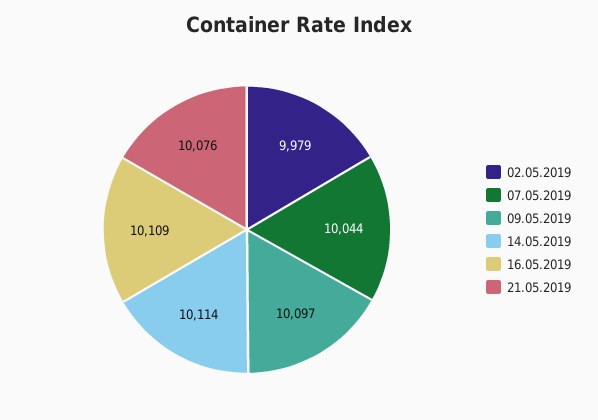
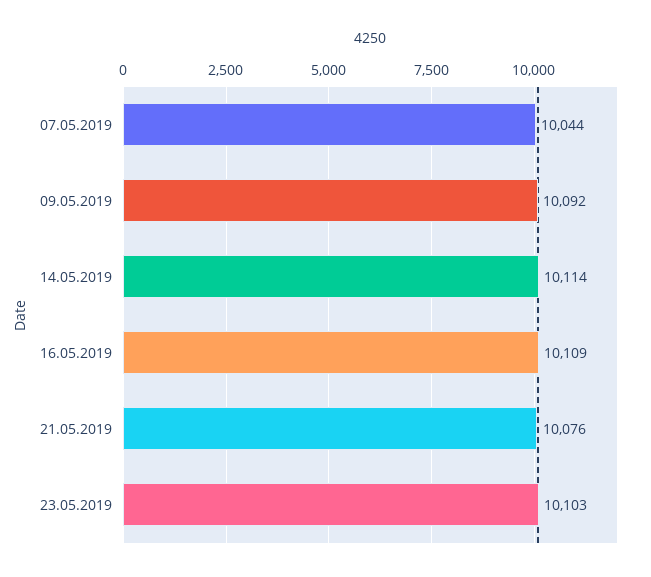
02.05.2019: 9979 -> none
09.05.2019: 10097 -> 10092
23.05.2019: none -> 10103

